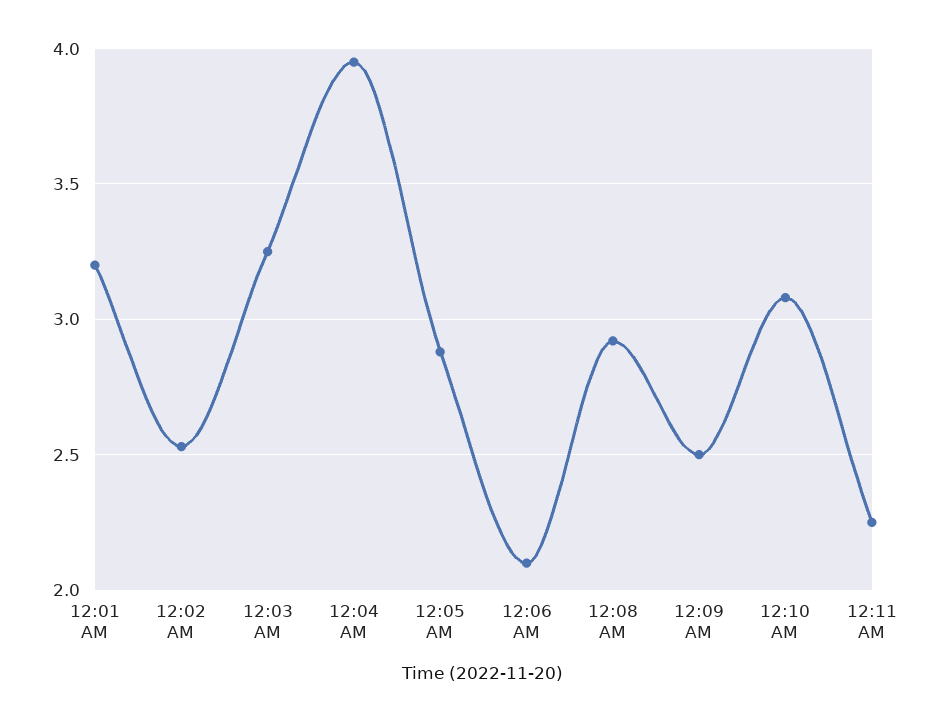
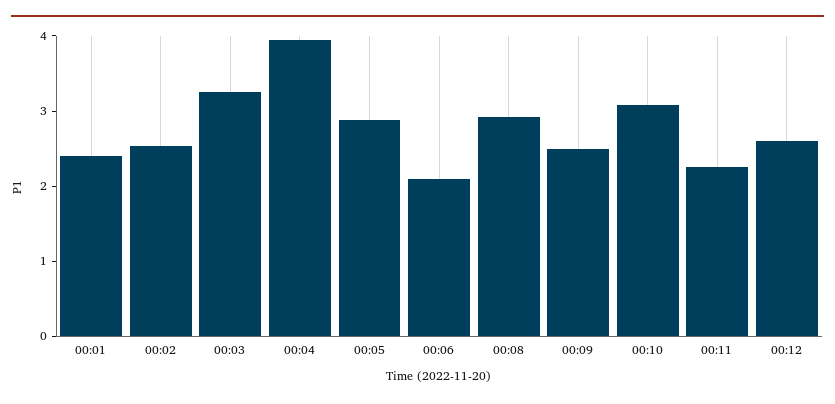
12:01 AM: 3.2 -> 2.4
00:12: none -> 2.6

